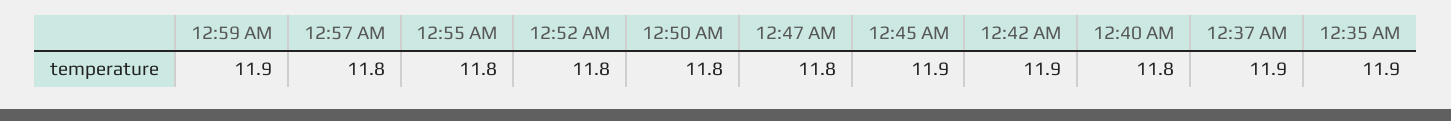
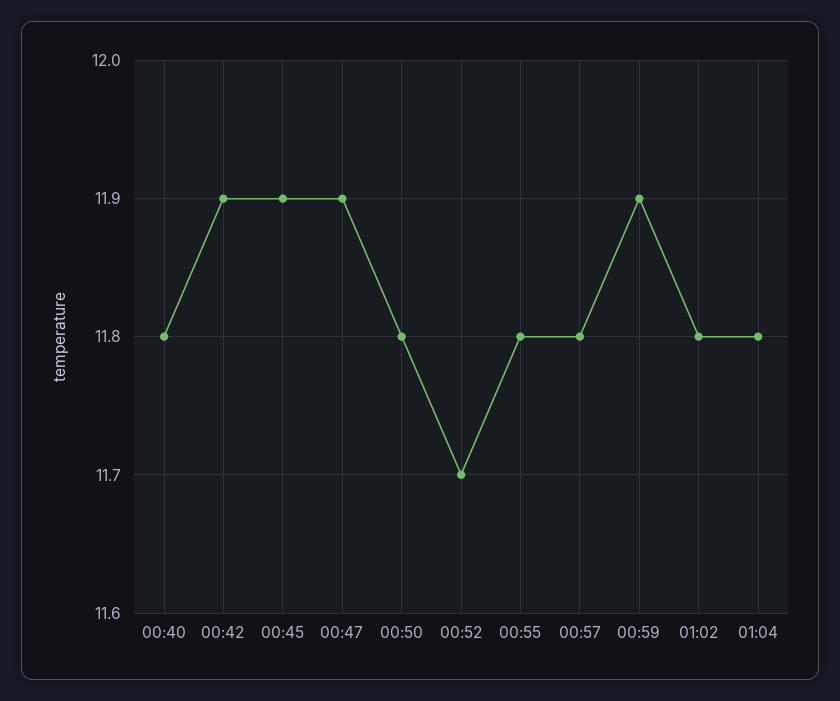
12:52 AM: 11.8 -> 11.7
12:47 AM: 11.8 -> 11.9
12:37 AM: 11.9 -> none
12:35 AM: 11.9 -> none
01:02: none -> 11.8
01:04: none -> 11.8

